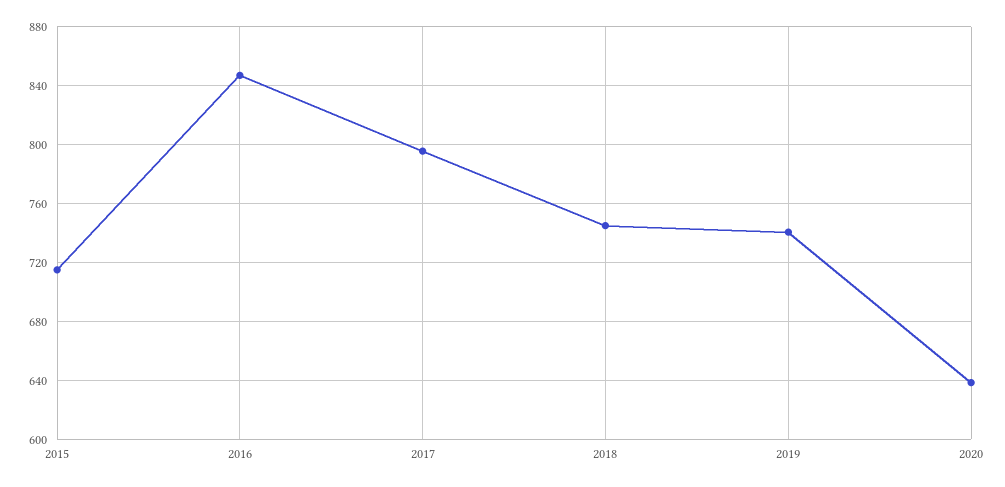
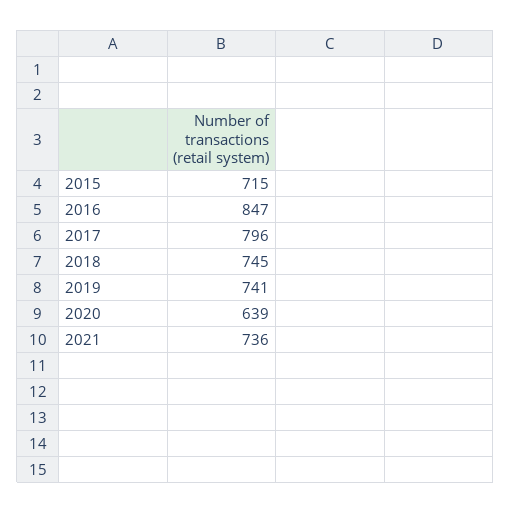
2021: none -> 736

